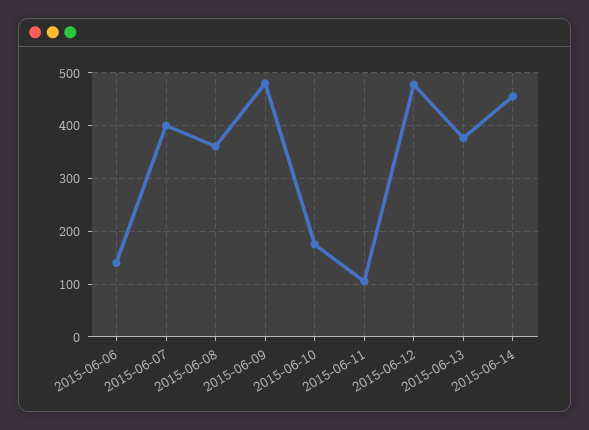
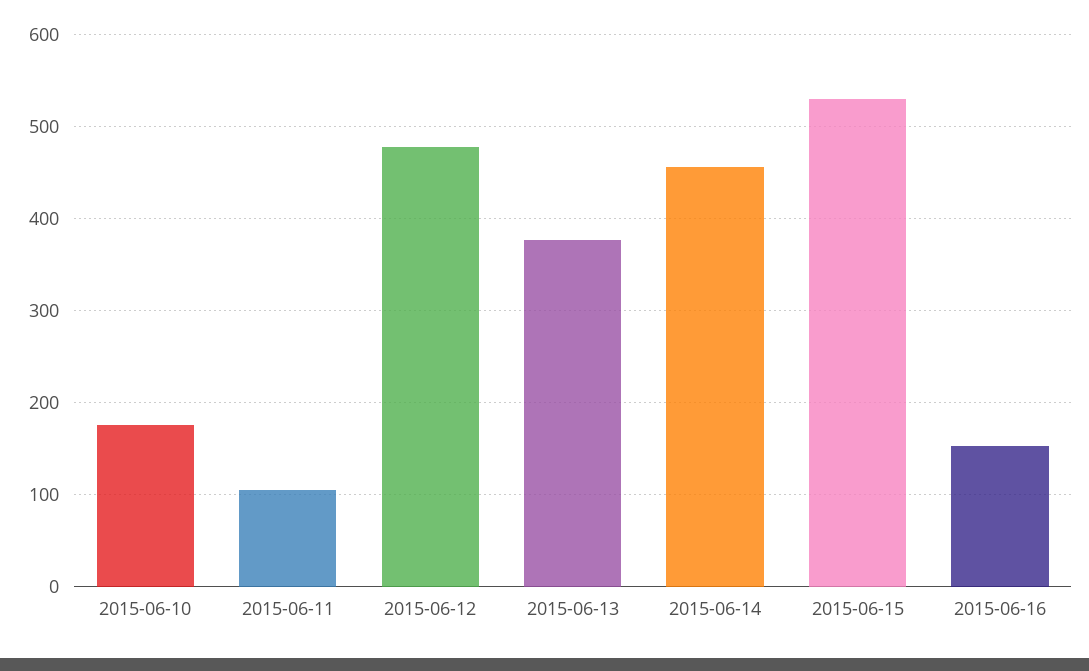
2015-06-06: 140 -> none
2015-06-07: 400 -> none
2015-06-08: 360 -> none
2015-06-09: 480 -> none
2015-06-15: none -> 530
2015-06-16: none -> 150

